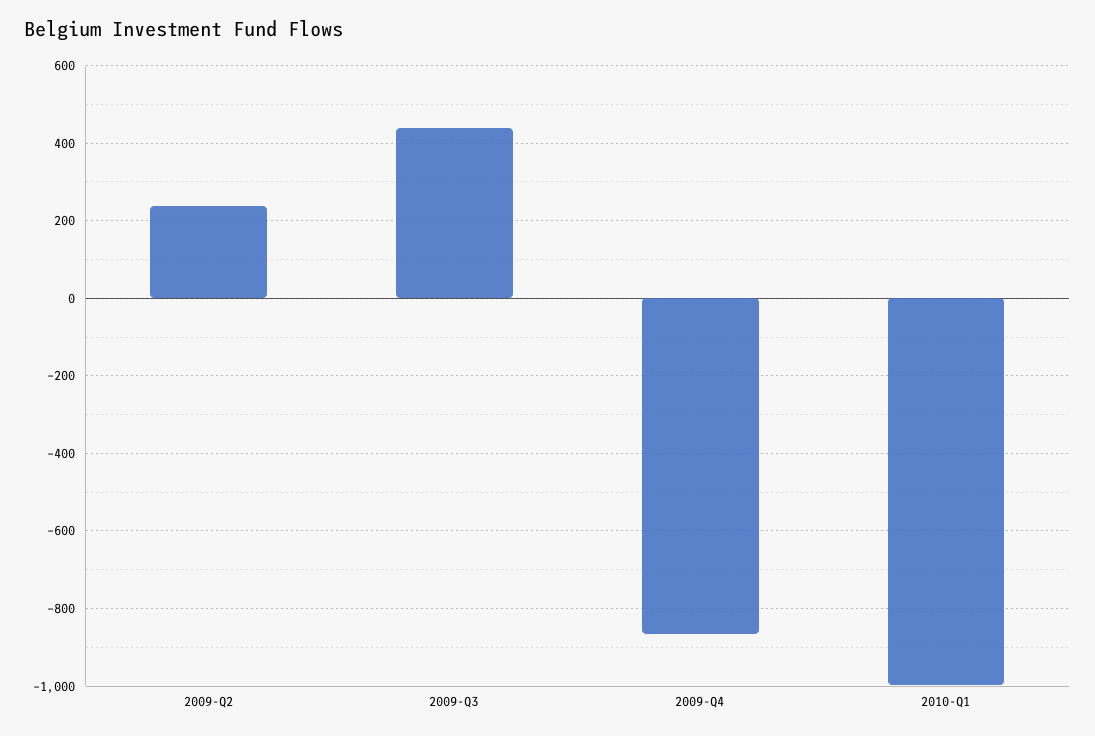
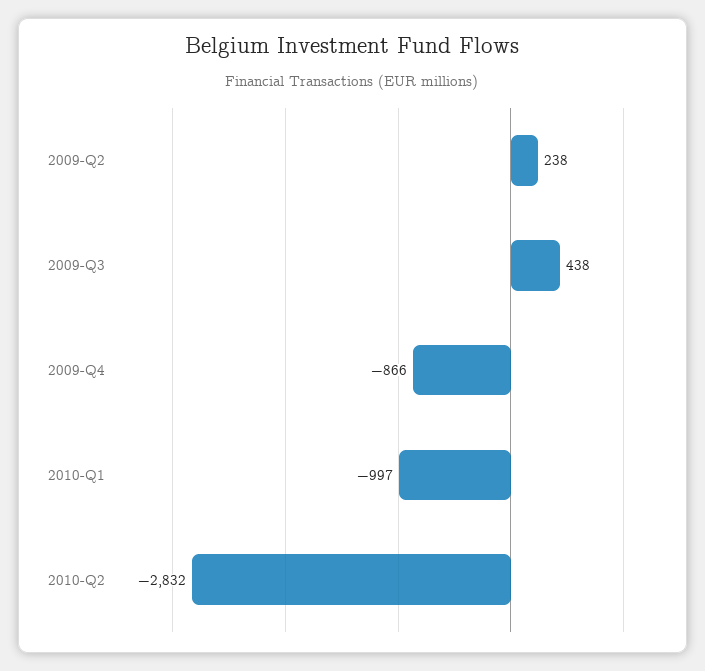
2010-Q2: none -> -2832

